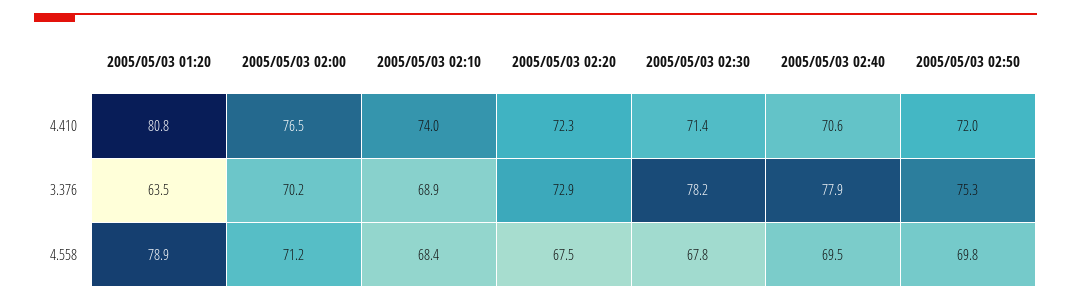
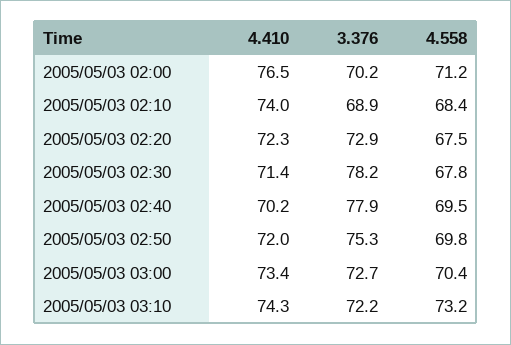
2005/05/03 01:20, 4.410: 80.8 -> none
2005/05/03 02:40, 4.410: 70.6 -> 70.2
2005/05/03 01:20, 3.376: 63.5 -> none
2005/05/03 01:20, 4.558: 78.9 -> none
2005/05/03 03:00, 4.410: none -> 73.4
2005/05/03 03:00, 3.376: none -> 72.7
2005/05/03 03:00, 4.558: none -> 70.4
2005/05/03 03:10, 4.410: none -> 74.3
2005/05/03 03:10, 3.376: none -> 72.2
2005/05/03 03:10, 4.558: none -> 73.2

